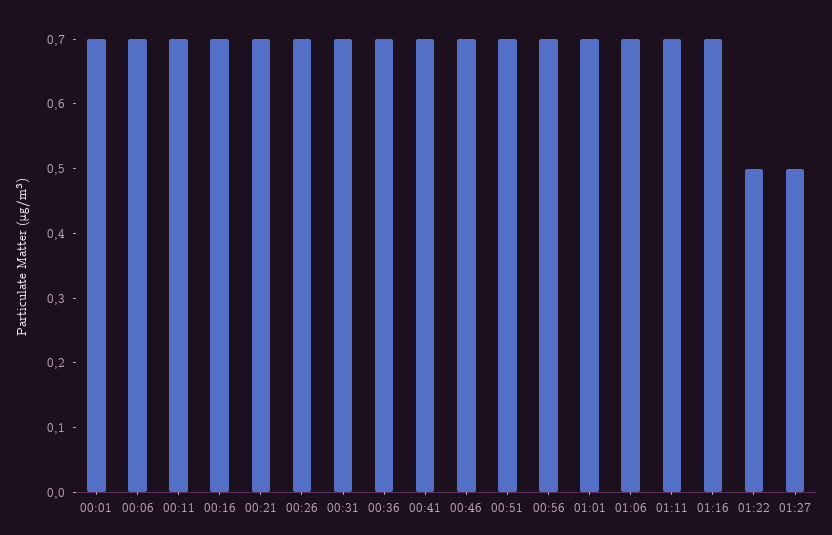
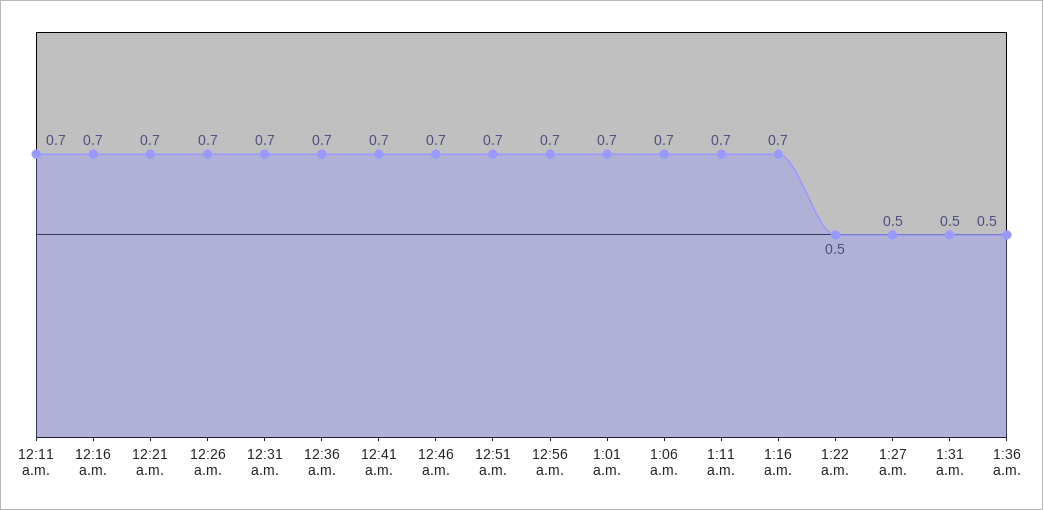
00:01: 0.7 -> none
00:06: 0.7 -> none
1:31 a.m.: none -> 0.5
1:36 a.m.: none -> 0.5

